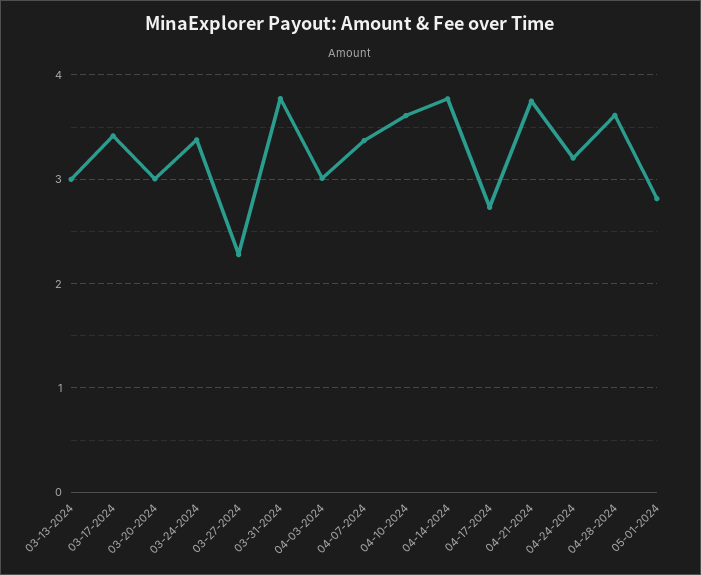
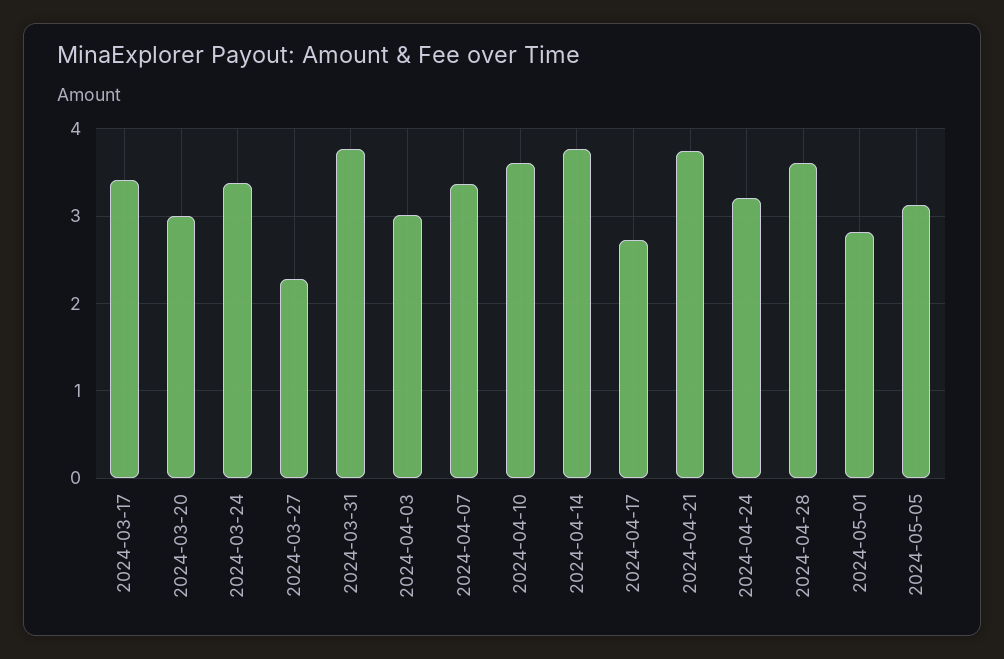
03-13-2024: 3 -> none
2024-05-05: none -> 3.1

